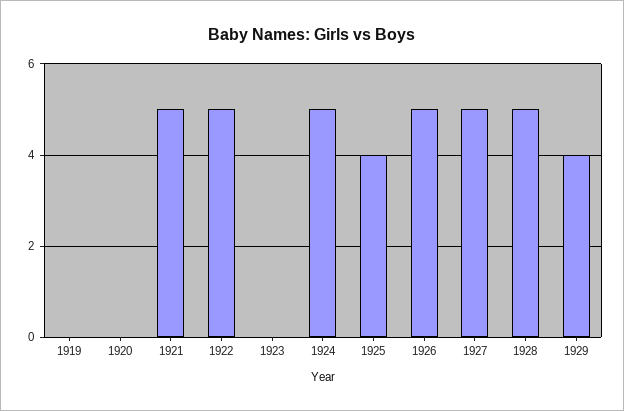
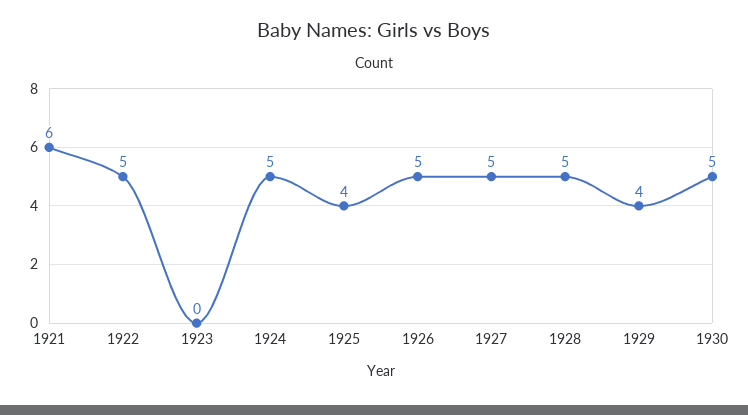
1919: 0 -> none
1920: 0 -> none
1921: 5 -> 6
1930: none -> 5

